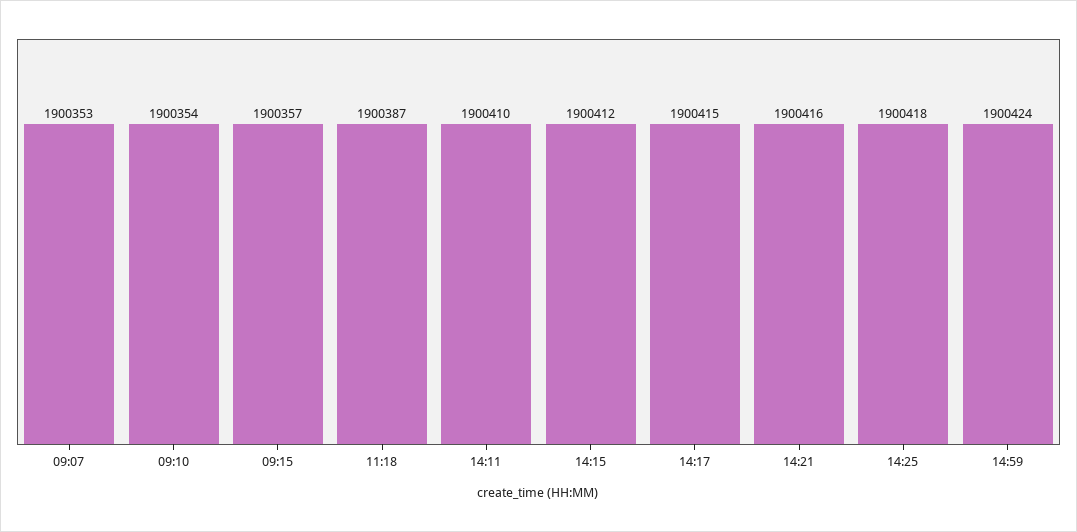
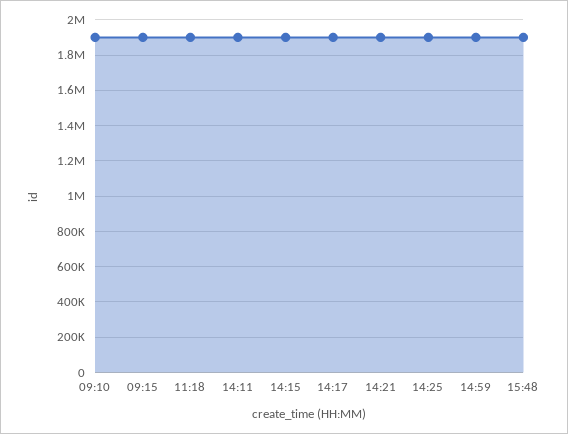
09:07: 1900353 -> none
15:48: none -> 1900000

